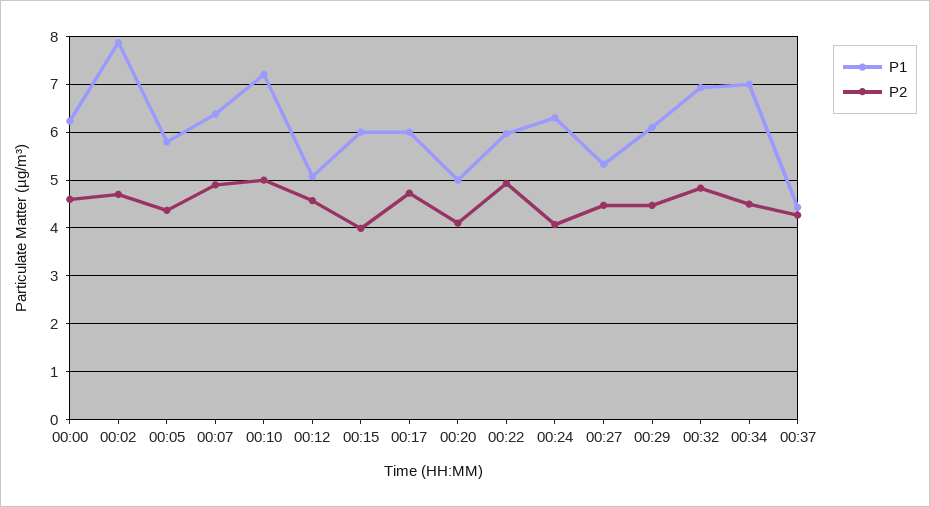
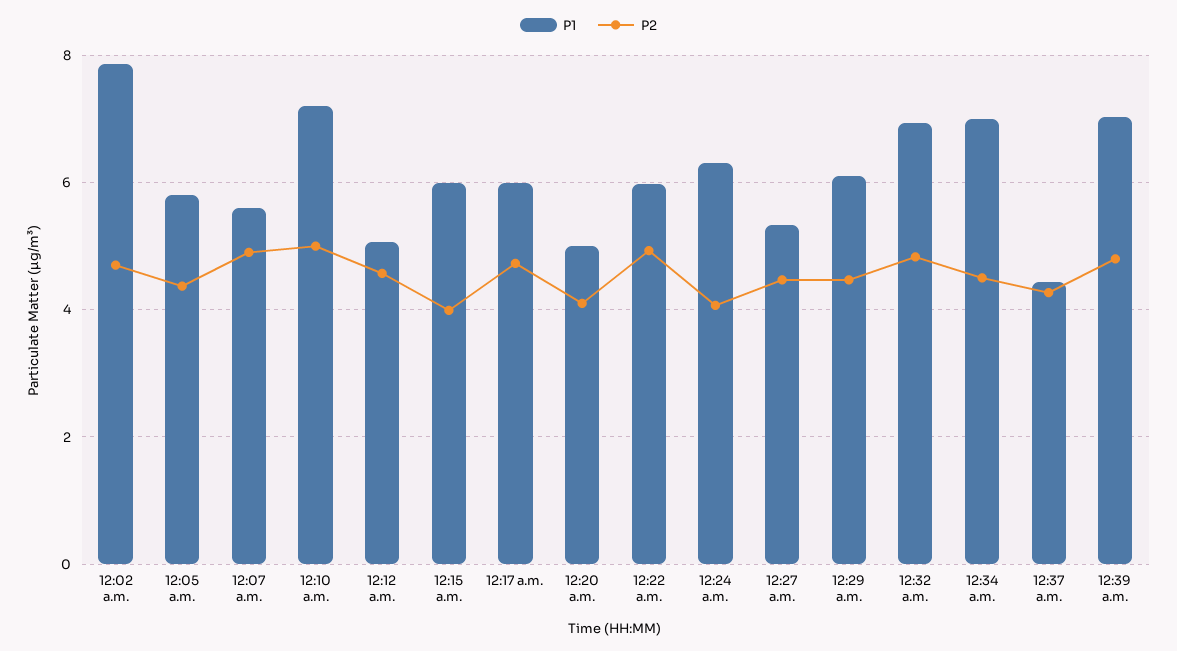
P1, 00:00: 6.2 -> none
P2, 00:00: 4.6 -> none
P1, 00:07: 6.4 -> 5.6
P1, 12:39 a.m.: none -> 7
P2, 12:39 a.m.: none -> 4.8

